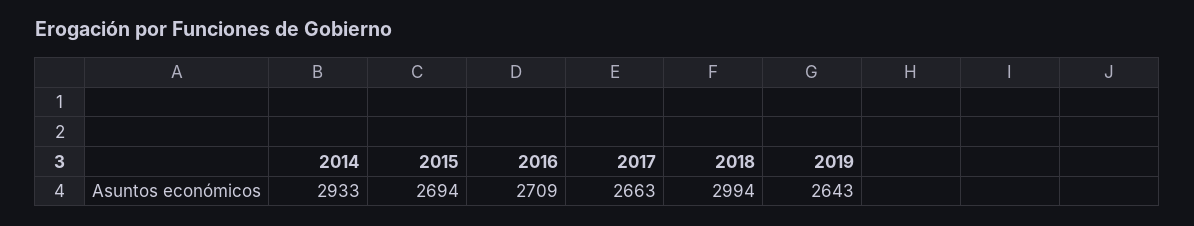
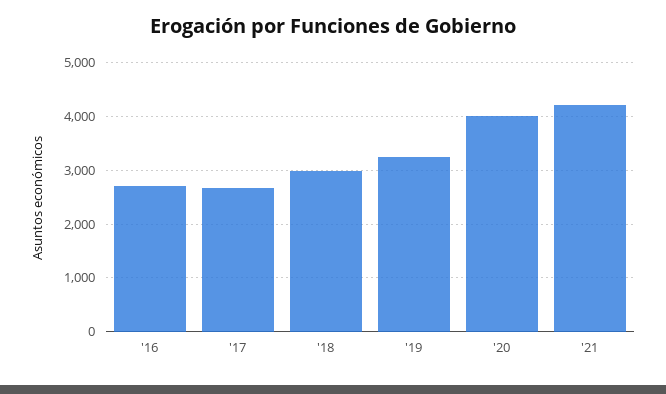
2014: 2933 -> none
2015: 2694 -> none
2019: 2643 -> 3200
'20: none -> 4000
'21: none -> 4200

